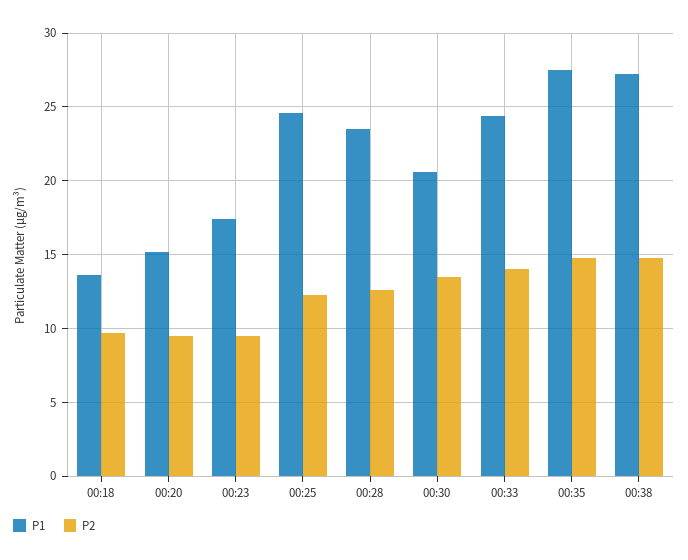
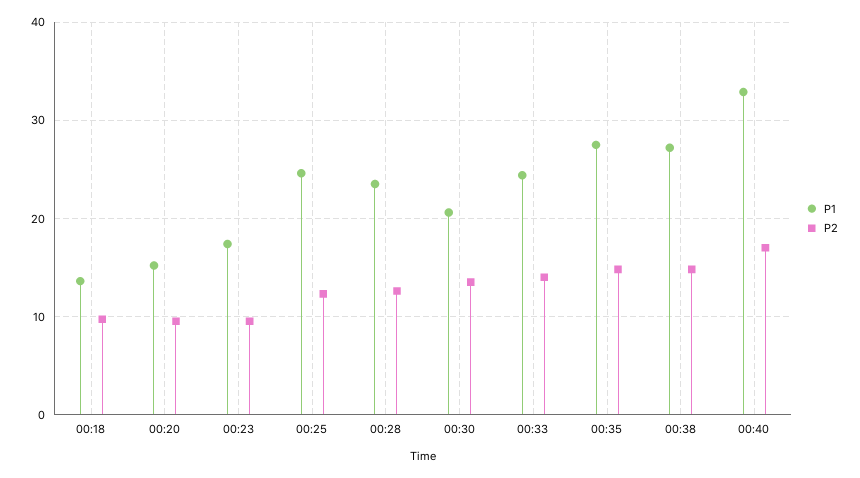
P1, 00:40: none -> 33
P2, 00:40: none -> 17

